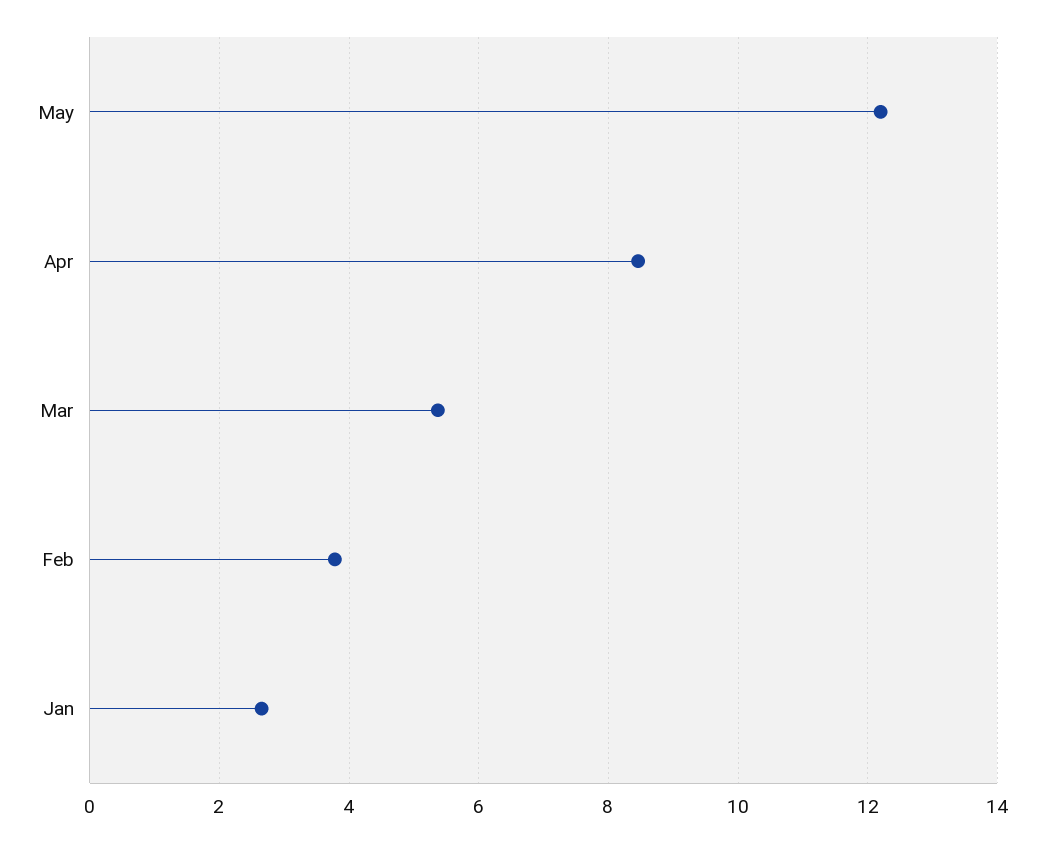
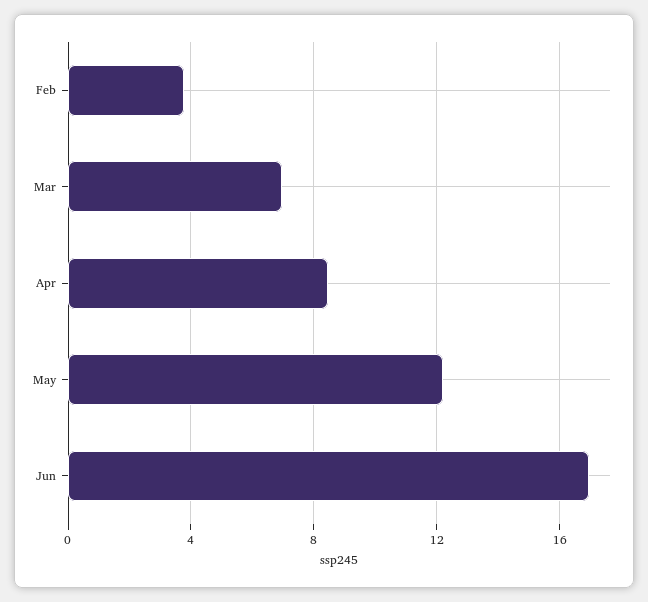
Mar: 5.4 -> 7
Jan: 2.6 -> none
Jun: none -> 17

